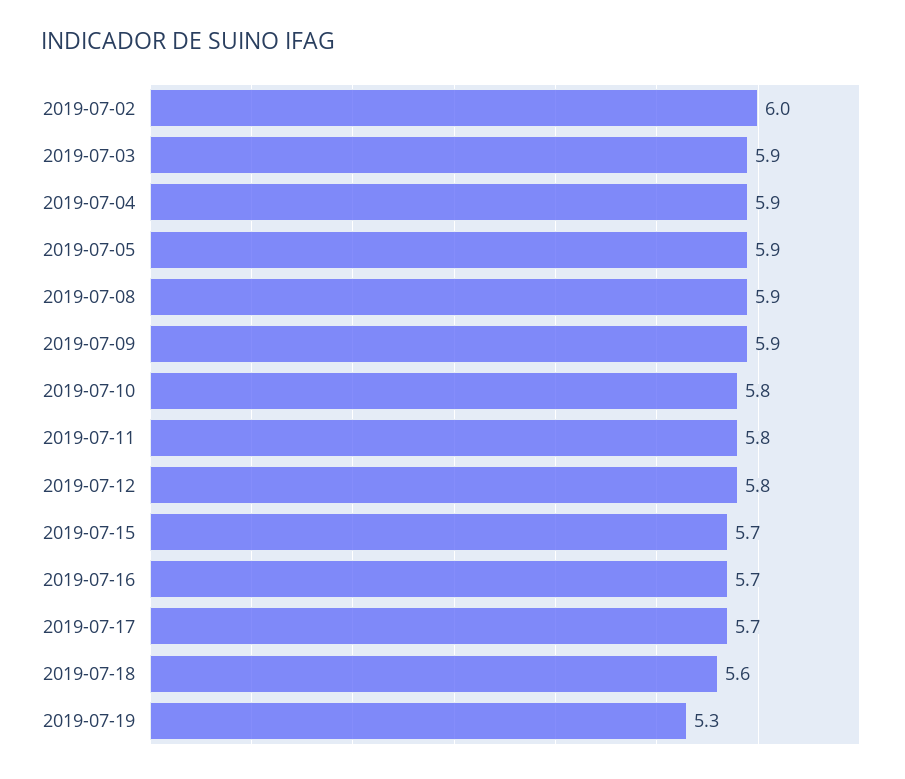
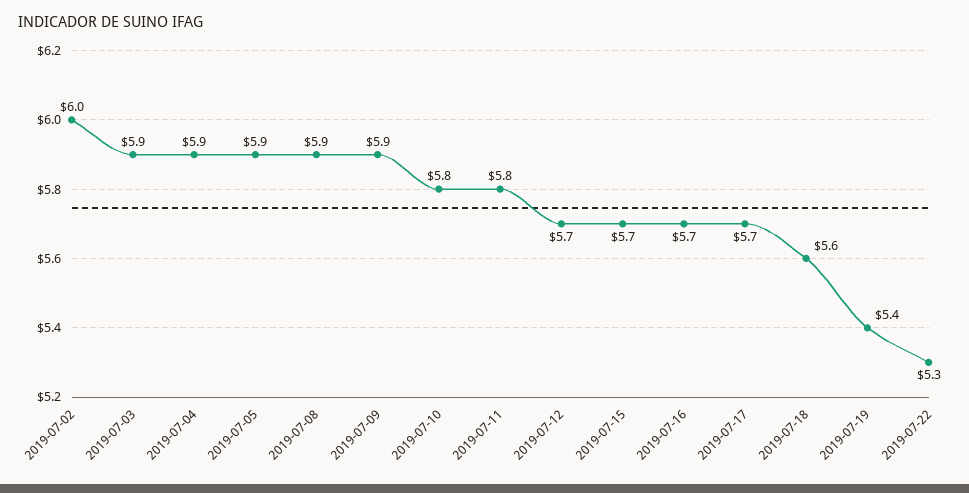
2019-07-12: 5.8 -> 5.7
2019-07-19: 5.3 -> 5.4
2019-07-22: none -> 5.3

